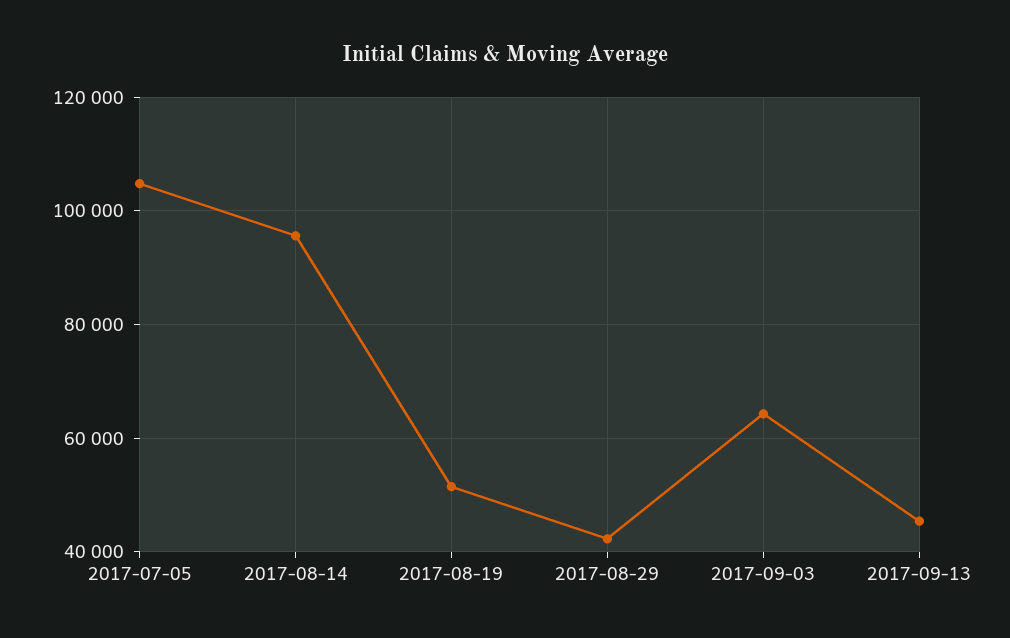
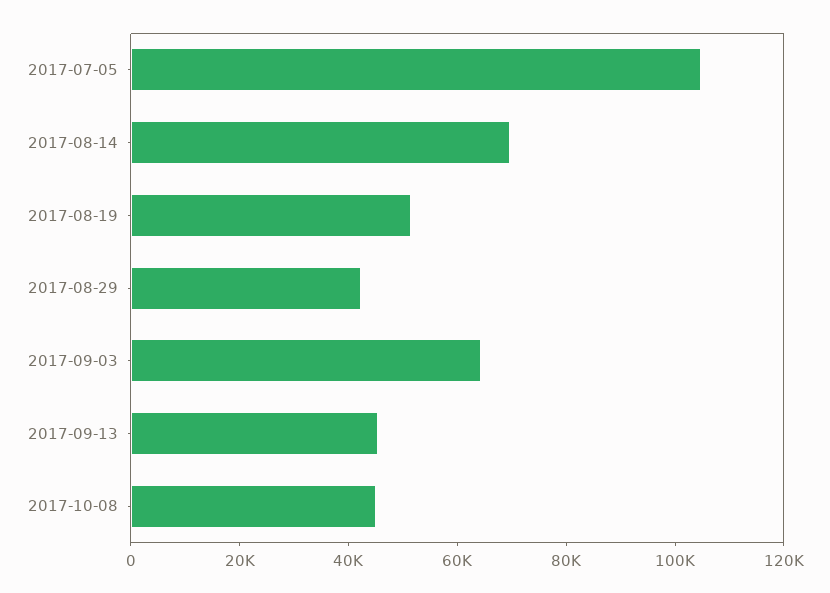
2017-08-14: 96000 -> 70000
2017-10-08: none -> 45000

